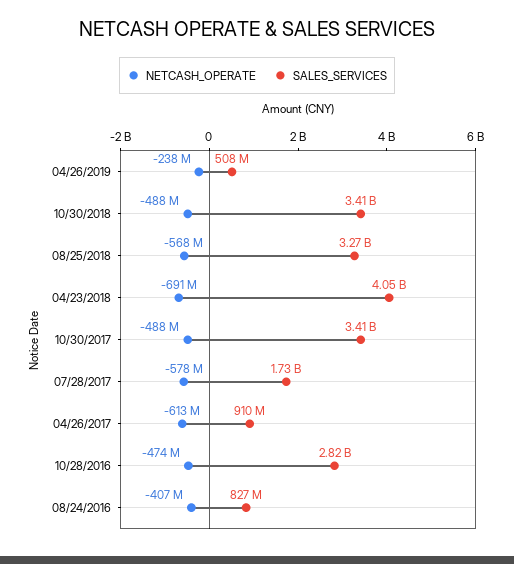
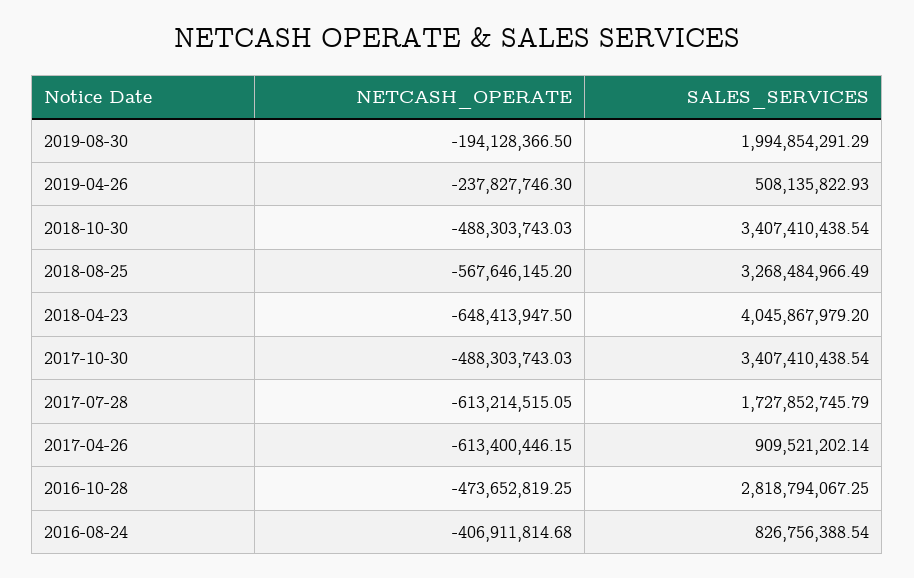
NETCASH_OPERATE, 04/23/2018: -691000000 -> -648413947.5
NETCASH_OPERATE, 07/28/2017: -578000000 -> -613214515.05
NETCASH_OPERATE, 2019-08-30: none -> -194128366.5
SALES_SERVICES, 2019-08-30: none -> 1994854291.29

